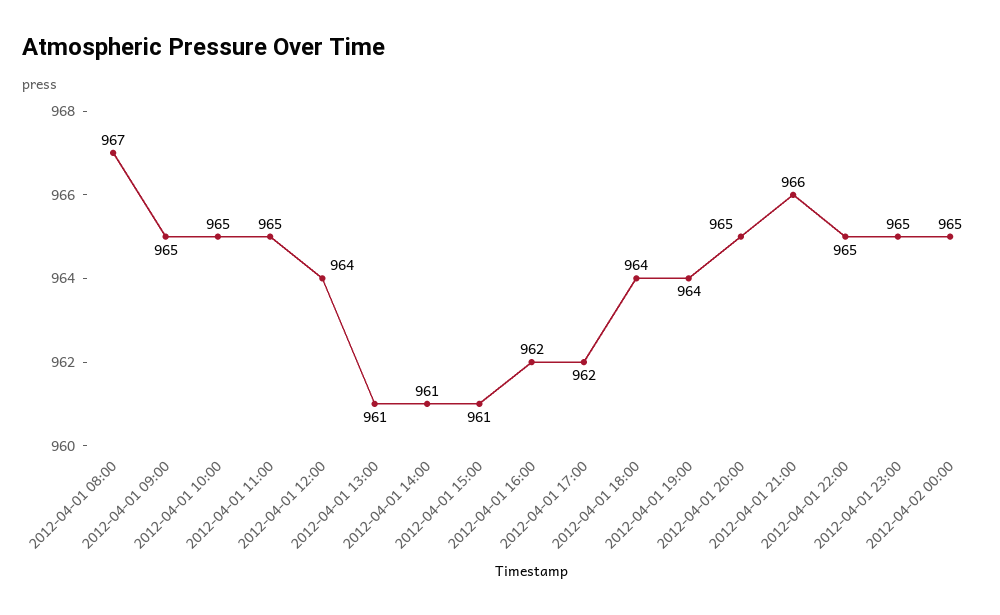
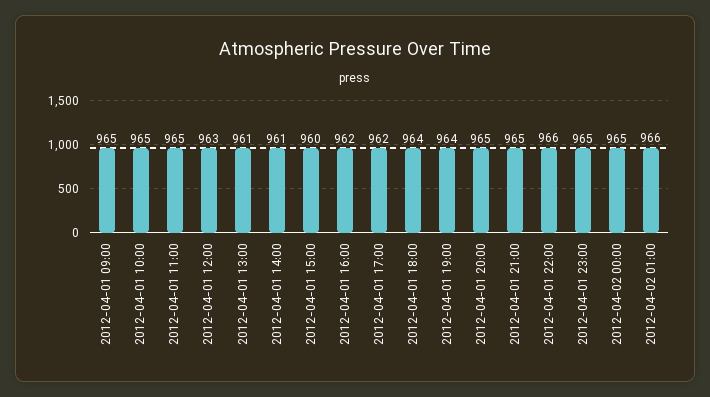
2012-04-01 08:00: 967 -> none
2012-04-01 12:00: 964 -> 963
2012-04-01 15:00: 961 -> 960
2012-04-01 21:00: 966 -> 965
2012-04-01 22:00: 965 -> 966
2012-04-02 01:00: none -> 966

